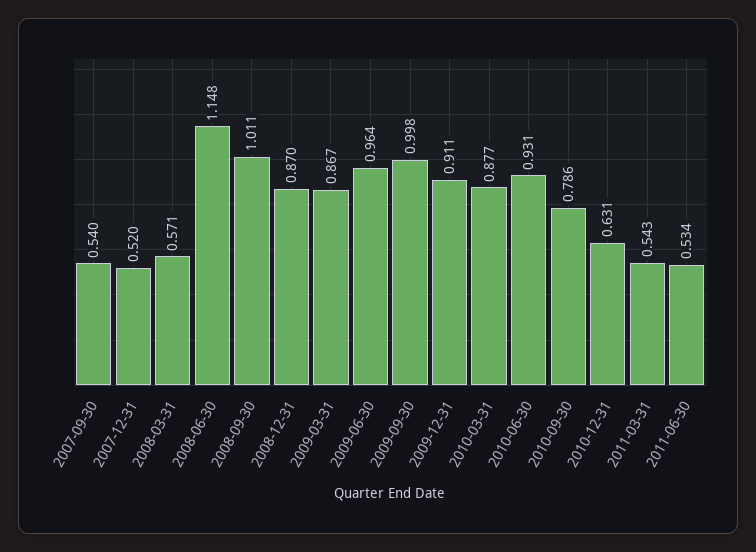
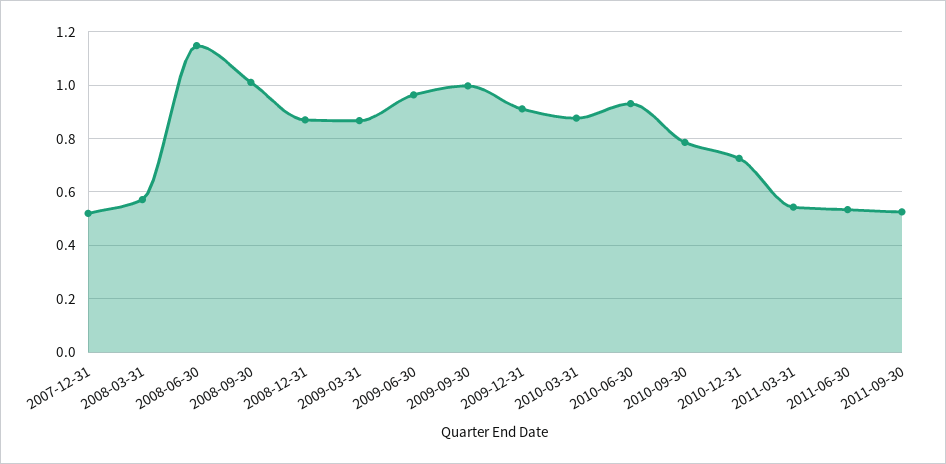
2007-09-30: 0.54 -> none
2010-12-31: 0.631 -> 0.725
2011-09-30: none -> 0.525

